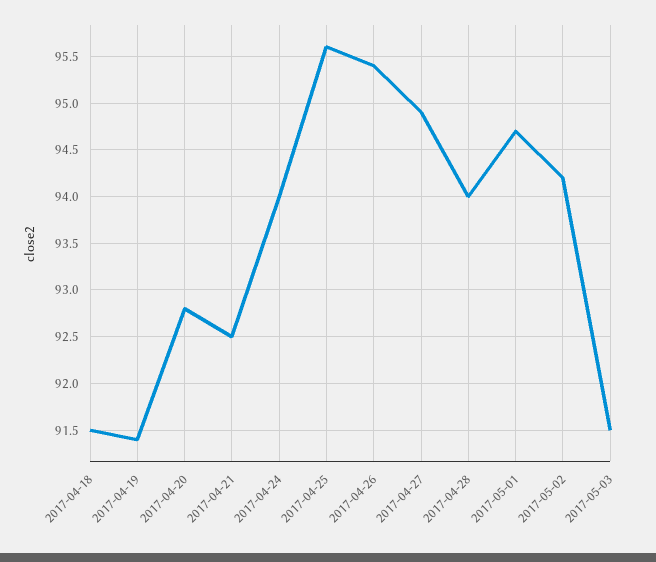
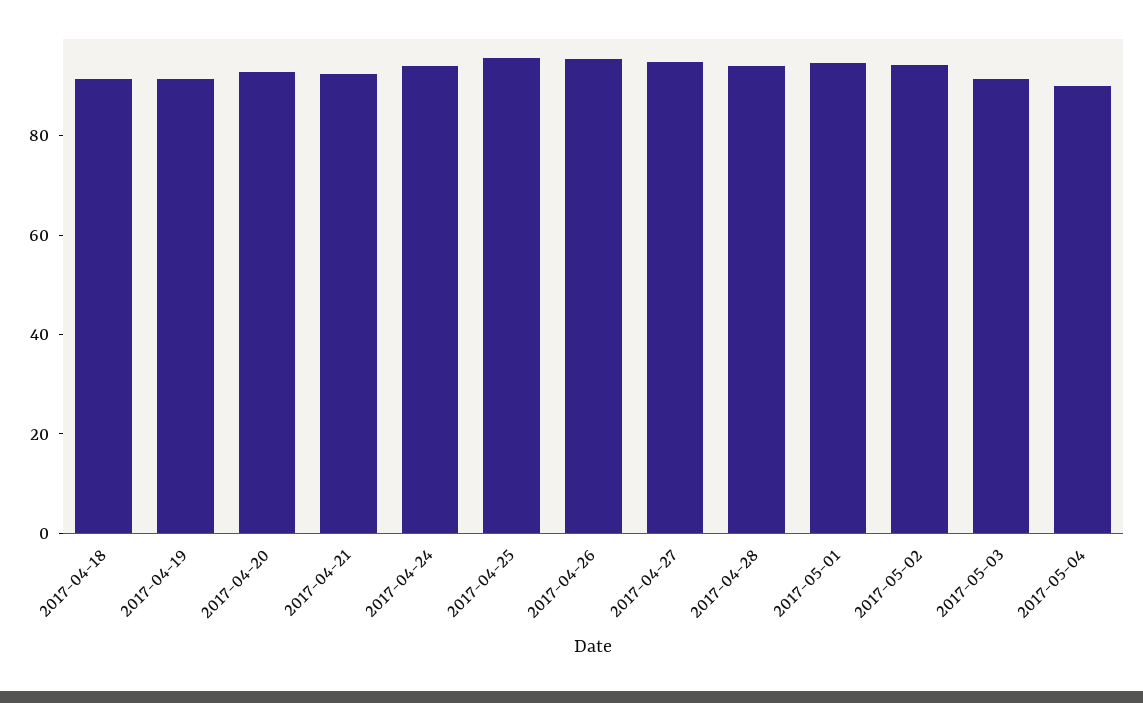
2017-05-04: none -> 90

